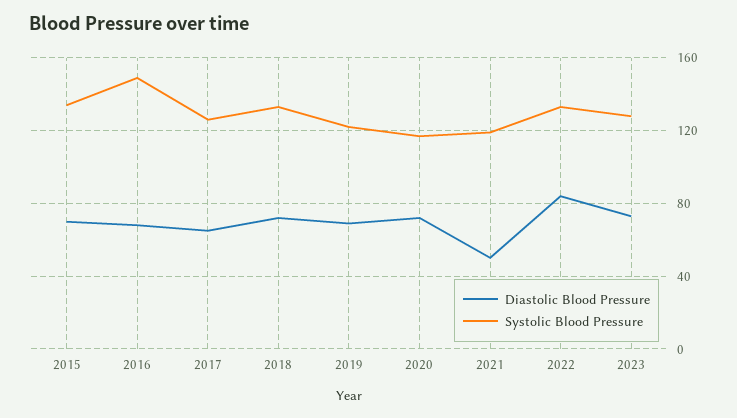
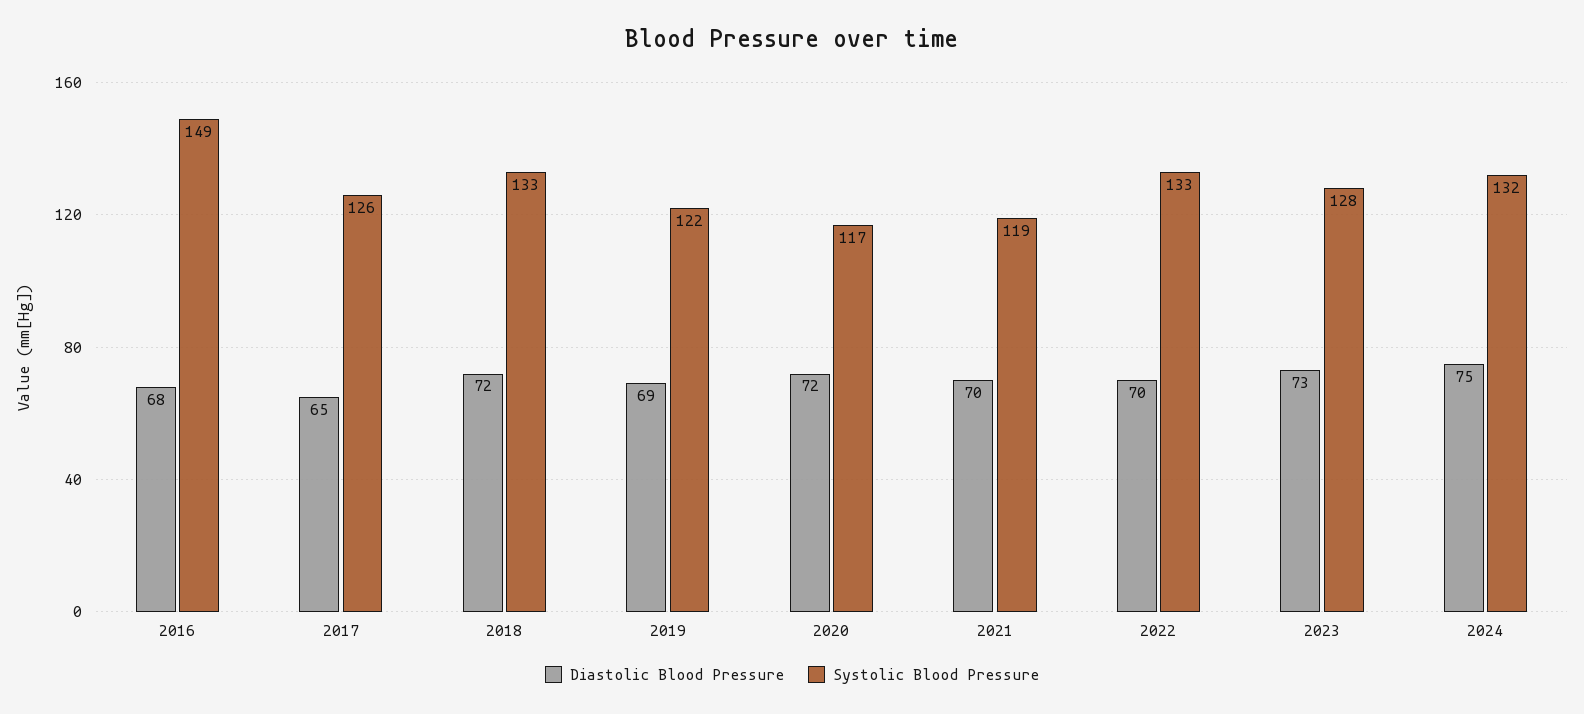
Diastolic Blood Pressure, 2015: 70 -> none
Systolic Blood Pressure, 2015: 135 -> none
Diastolic Blood Pressure, 2021: 50 -> 70
Diastolic Blood Pressure, 2022: 85 -> 70
Diastolic Blood Pressure, 2024: none -> 75
Systolic Blood Pressure, 2024: none -> 132

